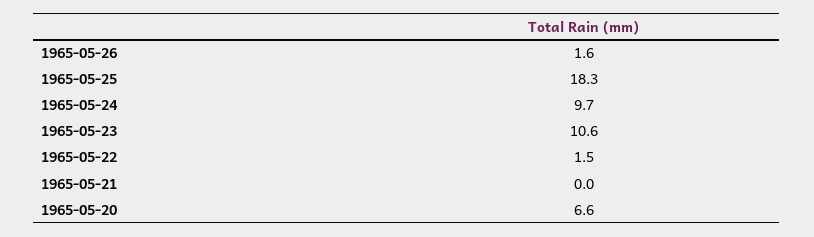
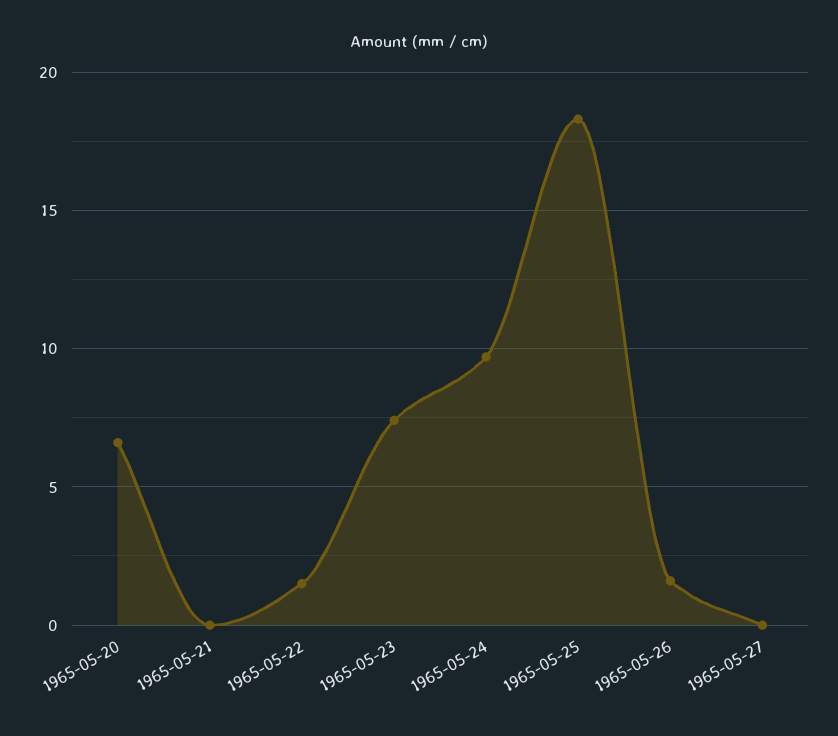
1965-05-23: 10.6 -> 7.5
1965-05-27: none -> 0

